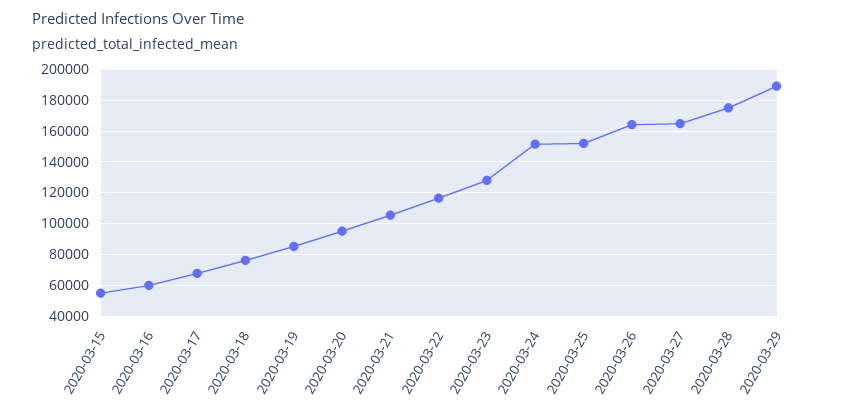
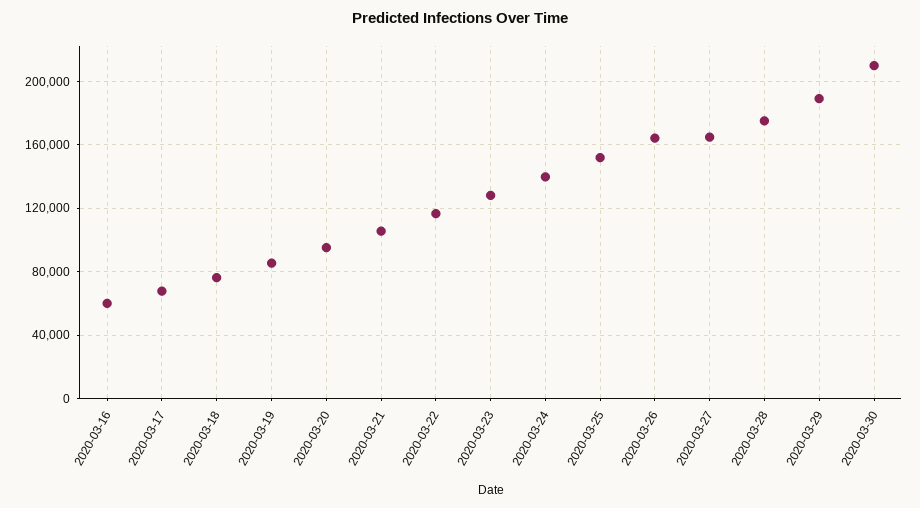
2020-03-15: 55000 -> none
2020-03-24: 150000 -> 140000
2020-03-30: none -> 210000

